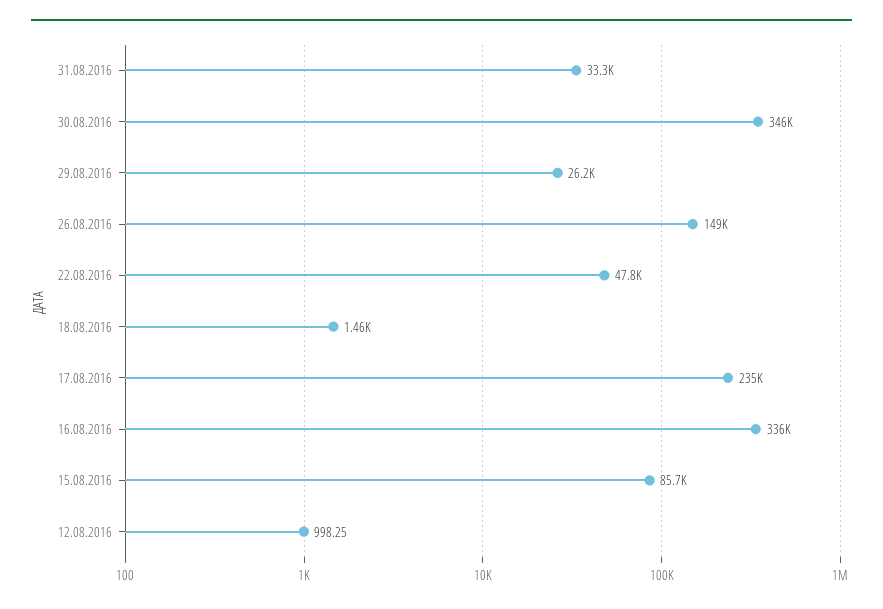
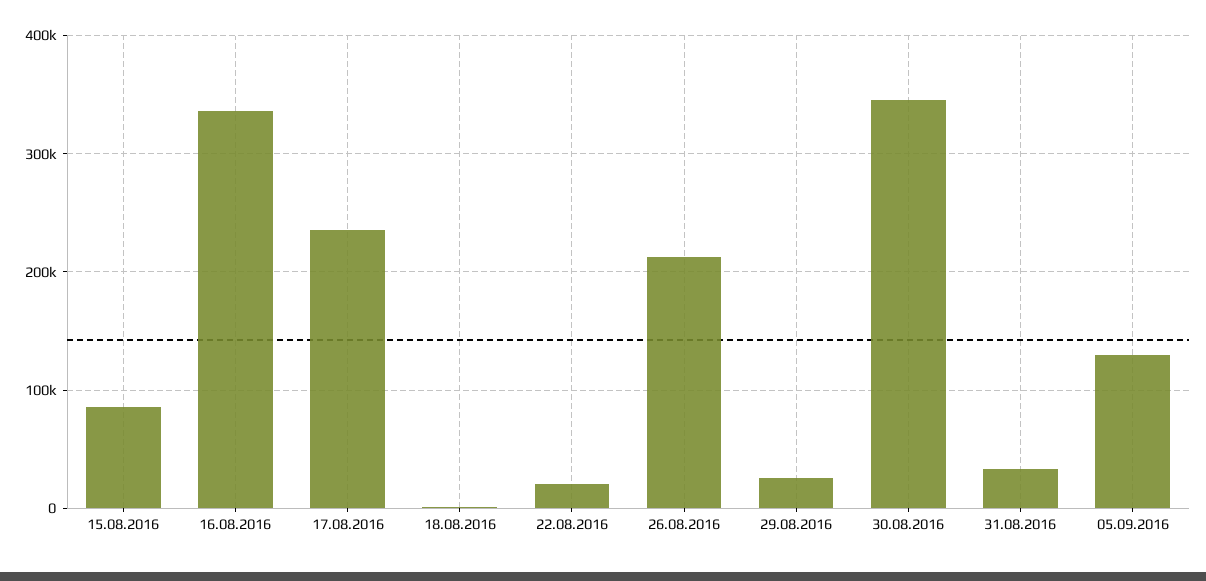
26.08.2016: 149000 -> 210000
22.08.2016: 47800 -> 20000
12.08.2016: 998.25 -> none
05.09.2016: none -> 130000

